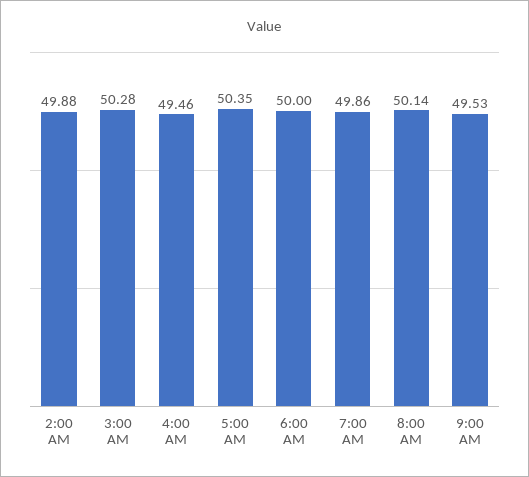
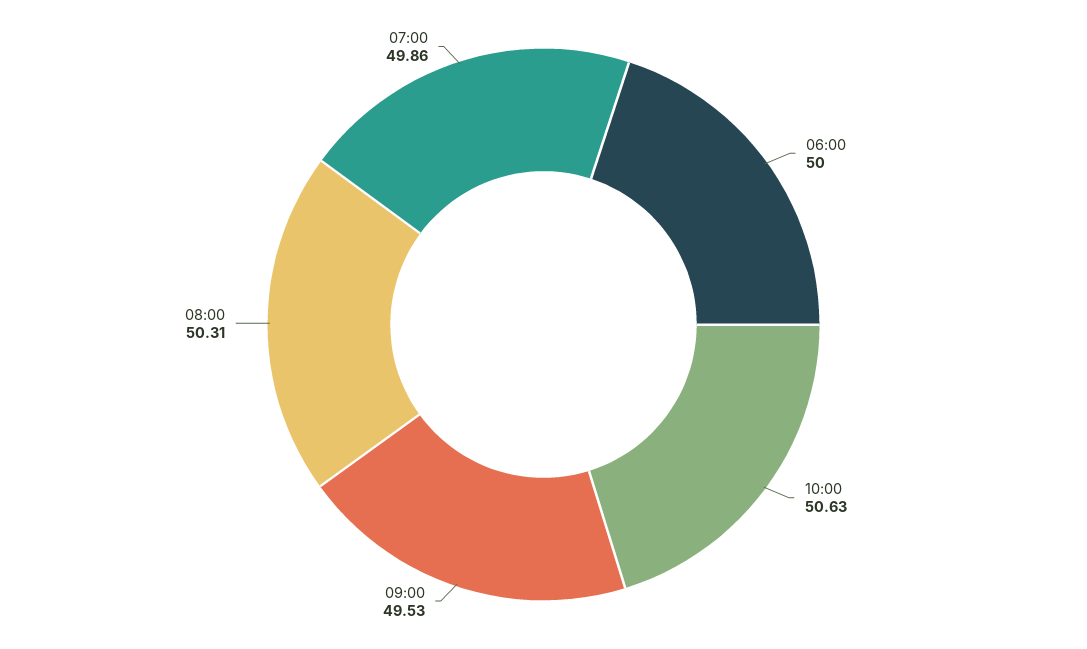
2:00 AM: 49.88 -> none
3:00 AM: 50.28 -> none
4:00 AM: 49.46 -> none
5:00 AM: 50.35 -> none
8:00 AM: 50.14 -> 50.31
10:00: none -> 50.63

